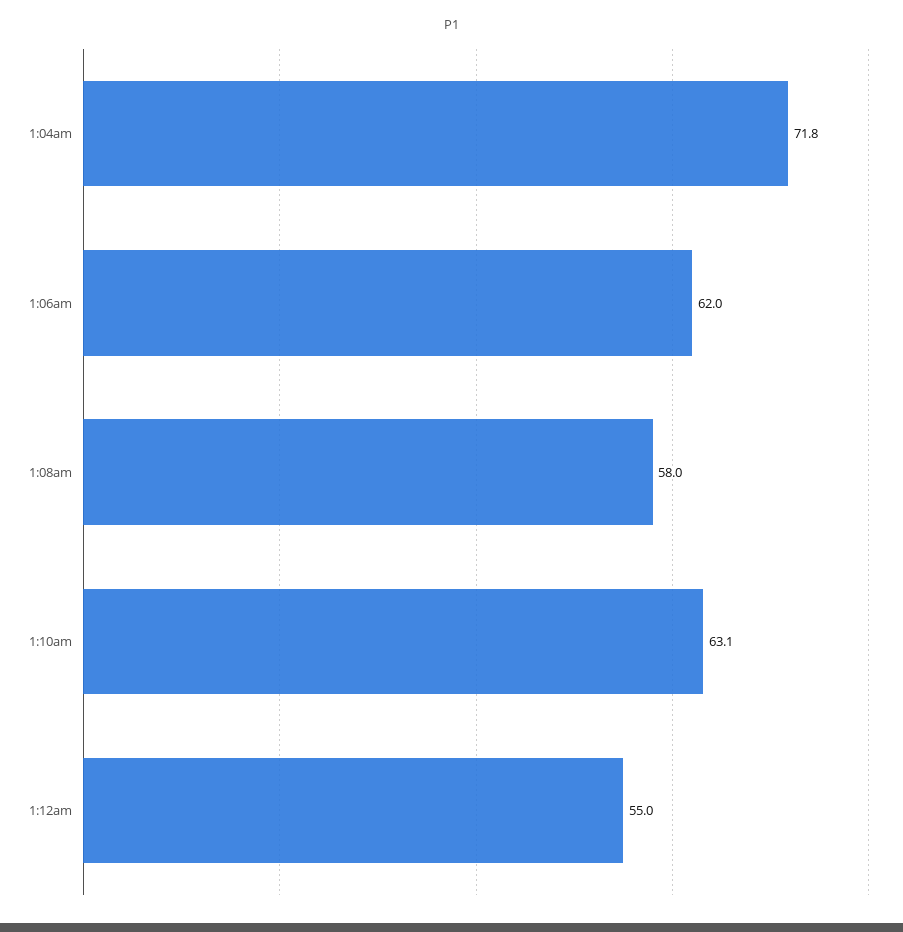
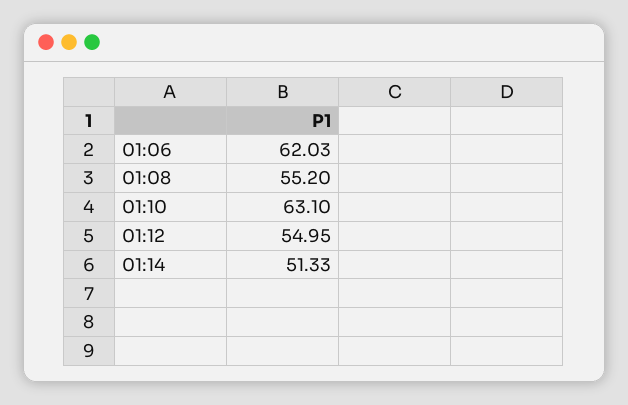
1:04am: 71.8 -> none
1:08am: 58 -> 55.2
01:14: none -> 51.33

